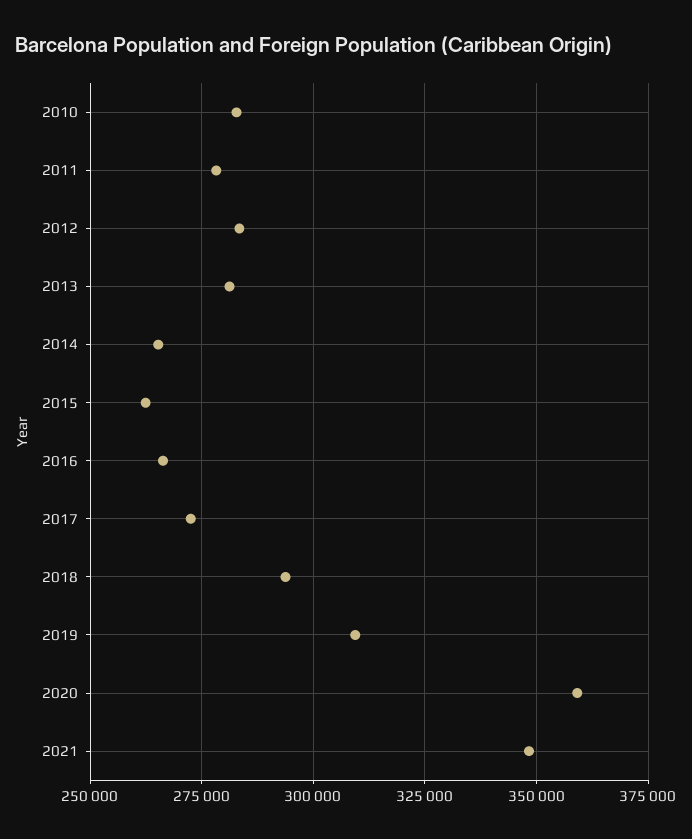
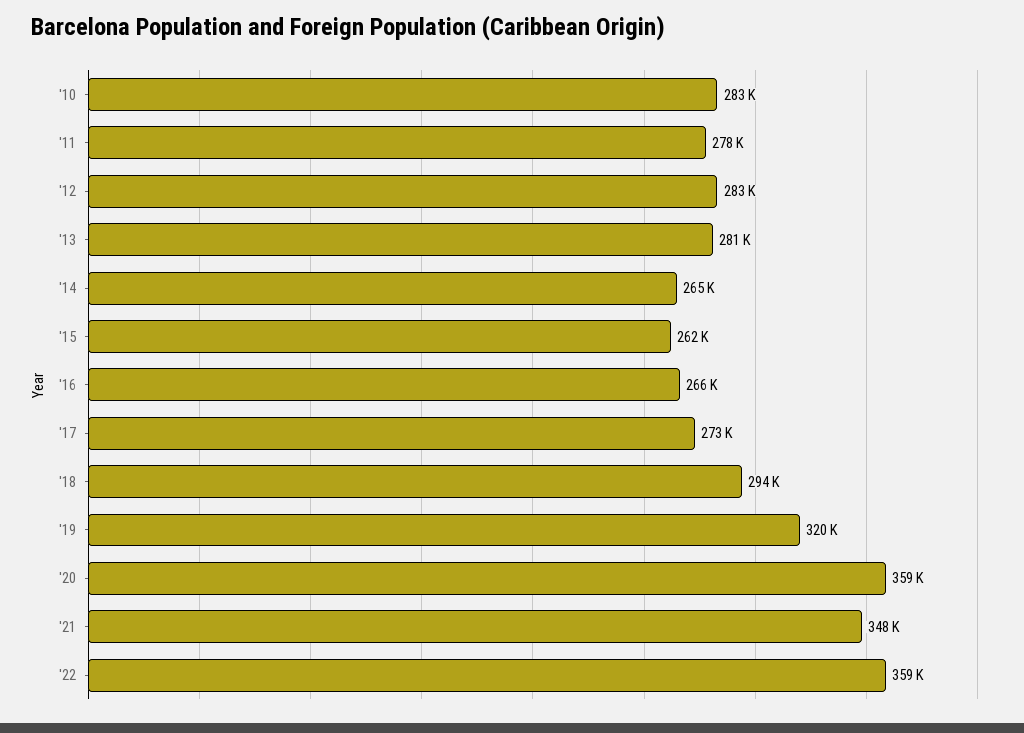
2019: 310000 -> 320000
'22: none -> 359000

